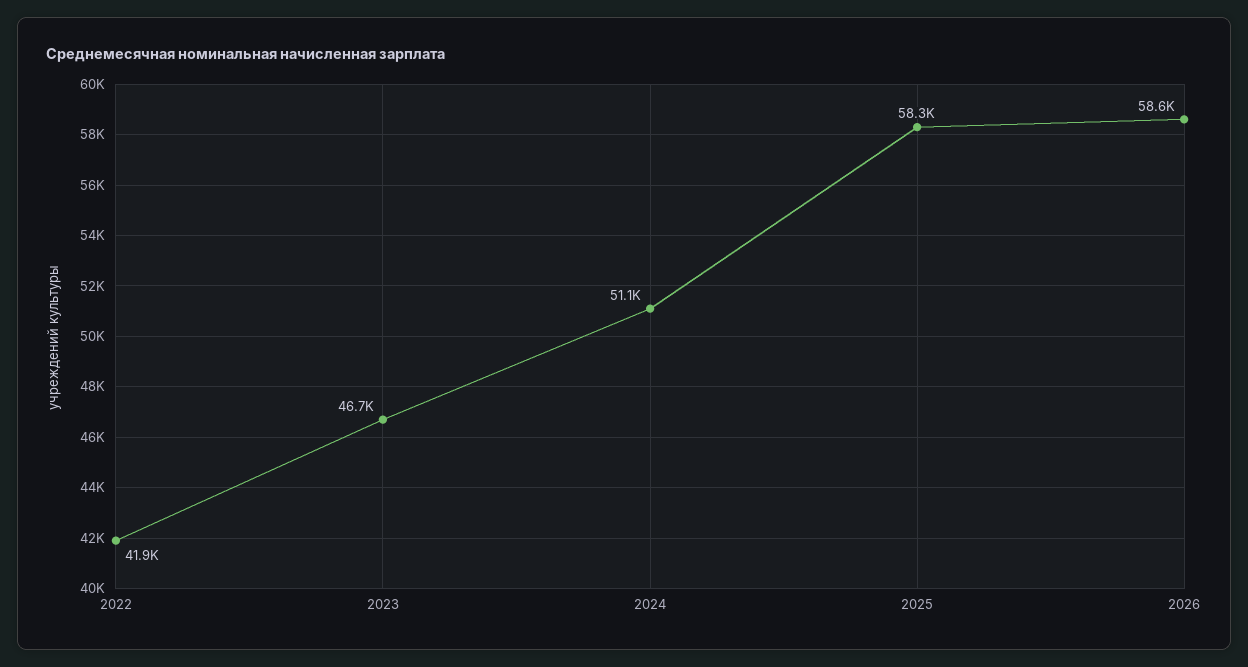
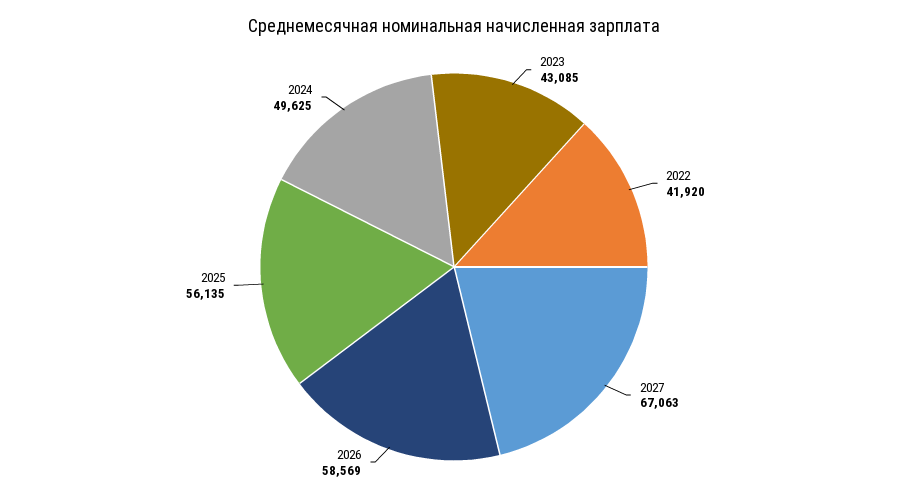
2023: 46700 -> 43085
2024: 51100 -> 49625
2025: 58300 -> 56135
2027: none -> 67063

